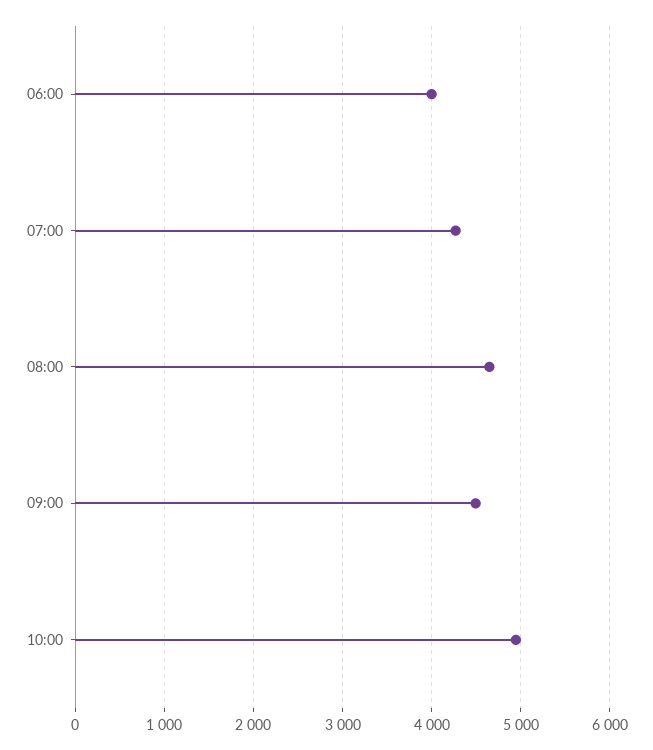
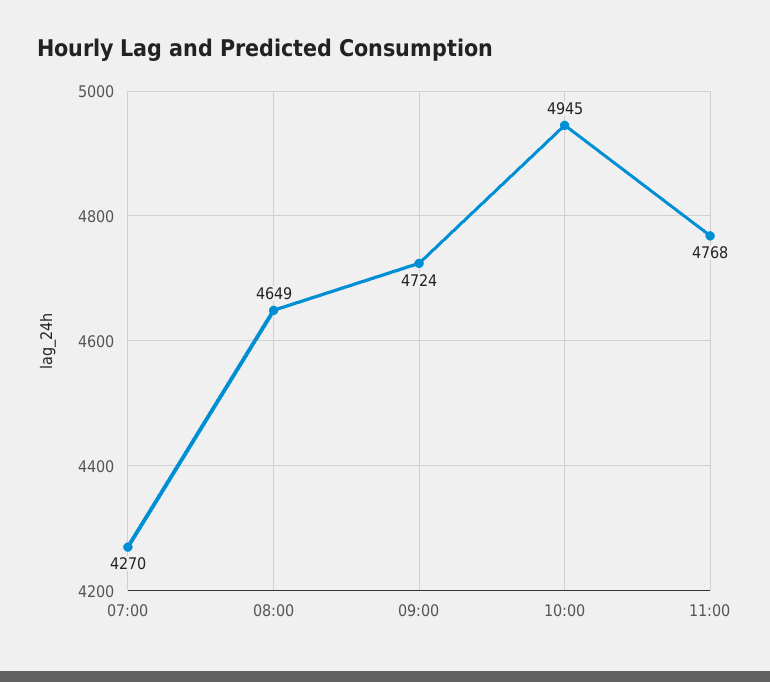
06:00: 4000 -> none
09:00: 4500 -> 4724
11:00: none -> 4768

